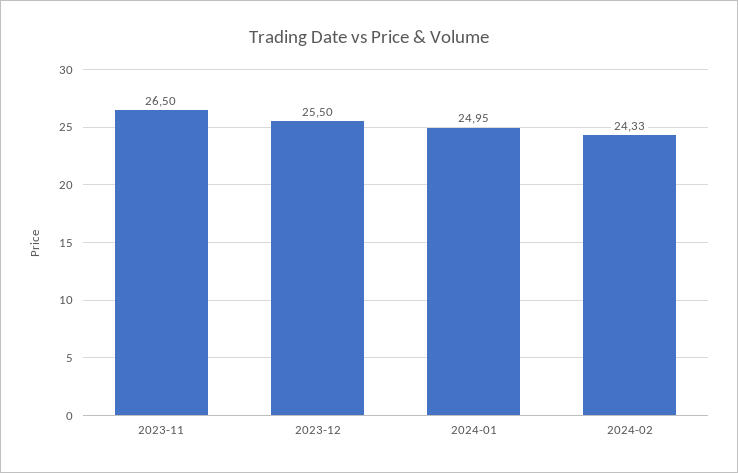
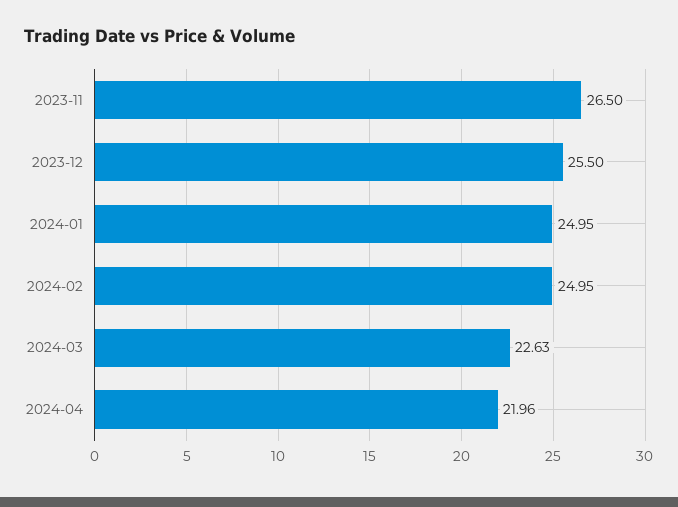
2024-02: 24.33 -> 24.95
2024-03: none -> 22.63
2024-04: none -> 21.96

